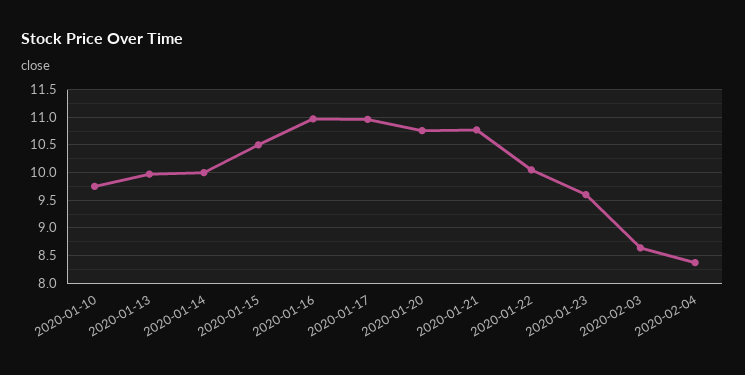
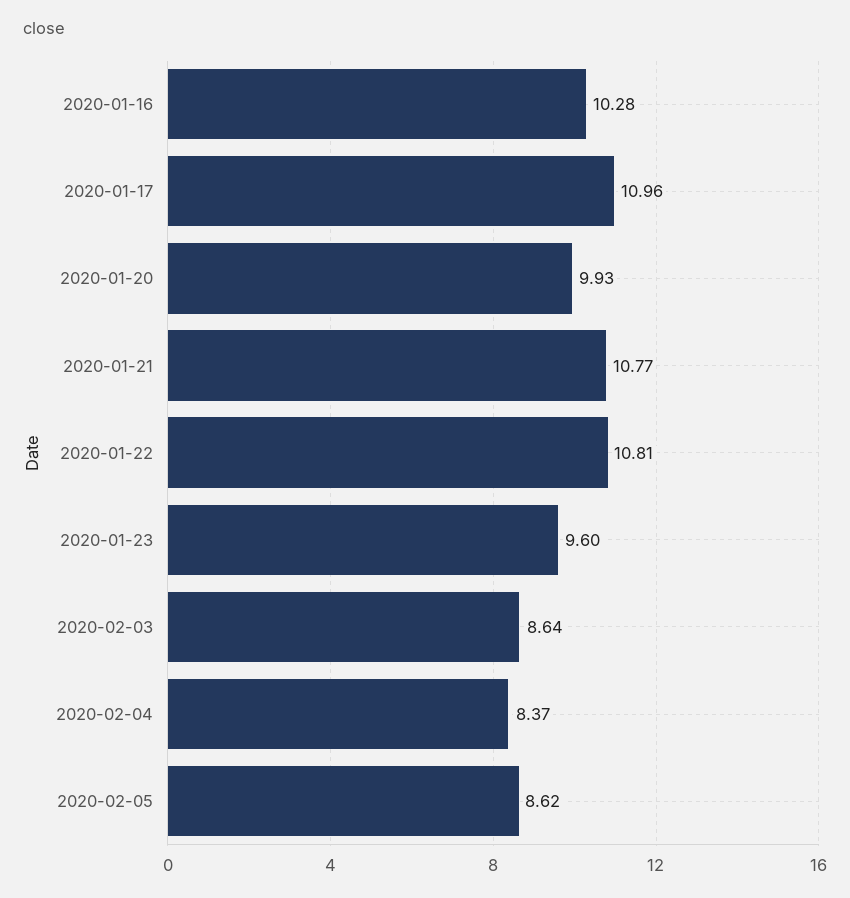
2020-01-10: 9.75 -> none
2020-01-13: 10 -> none
2020-01-14: 10 -> none
2020-01-15: 10.5 -> none
2020-01-16: 11 -> 10.28
2020-01-20: 10.75 -> 9.93
2020-01-22: 10 -> 10.81
2020-02-05: none -> 8.62

